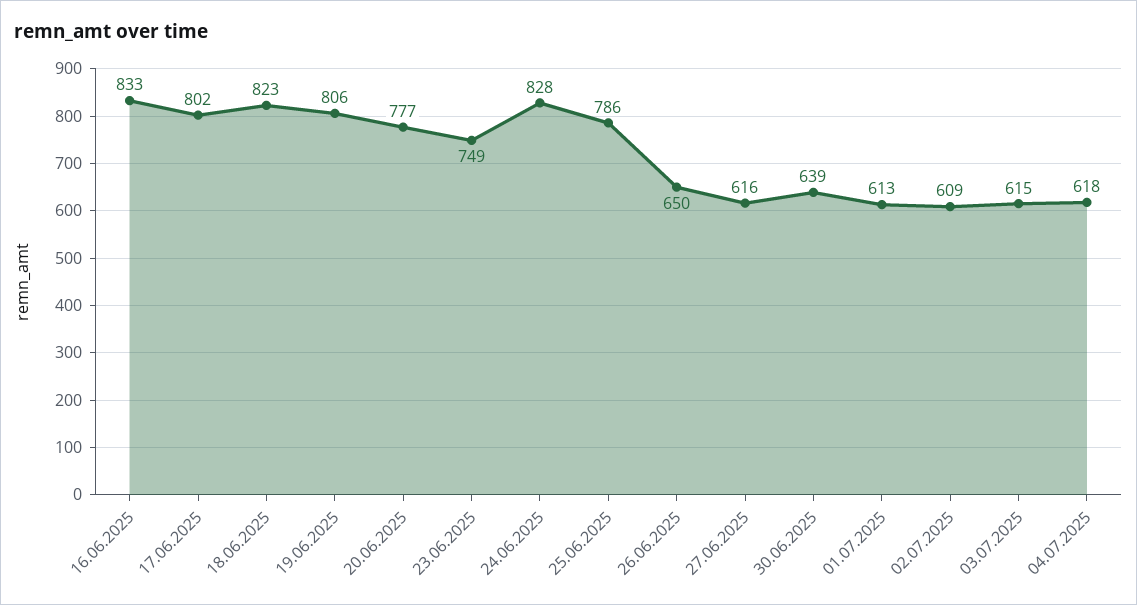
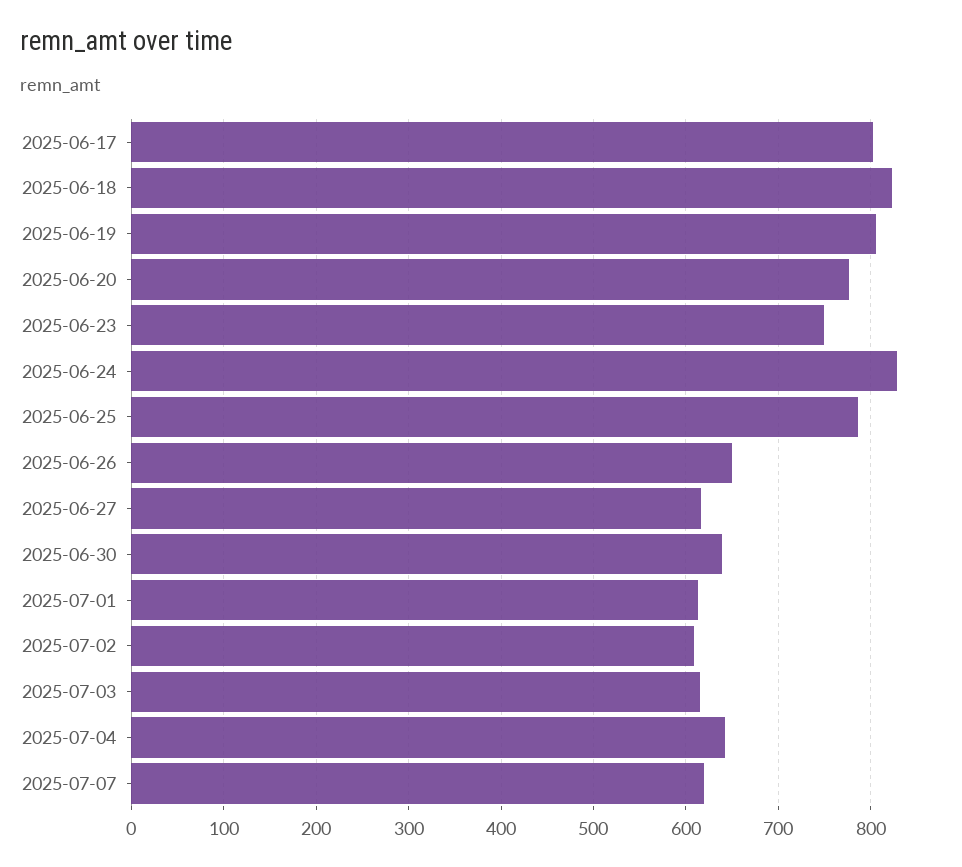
16.06.2025: 833 -> none
04.07.2025: 618 -> 640
2025-07-07: none -> 620

